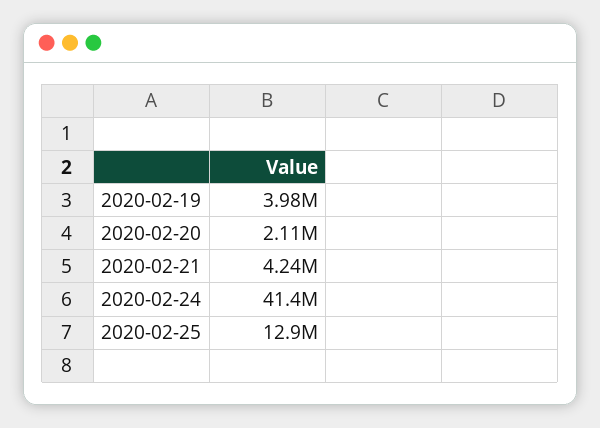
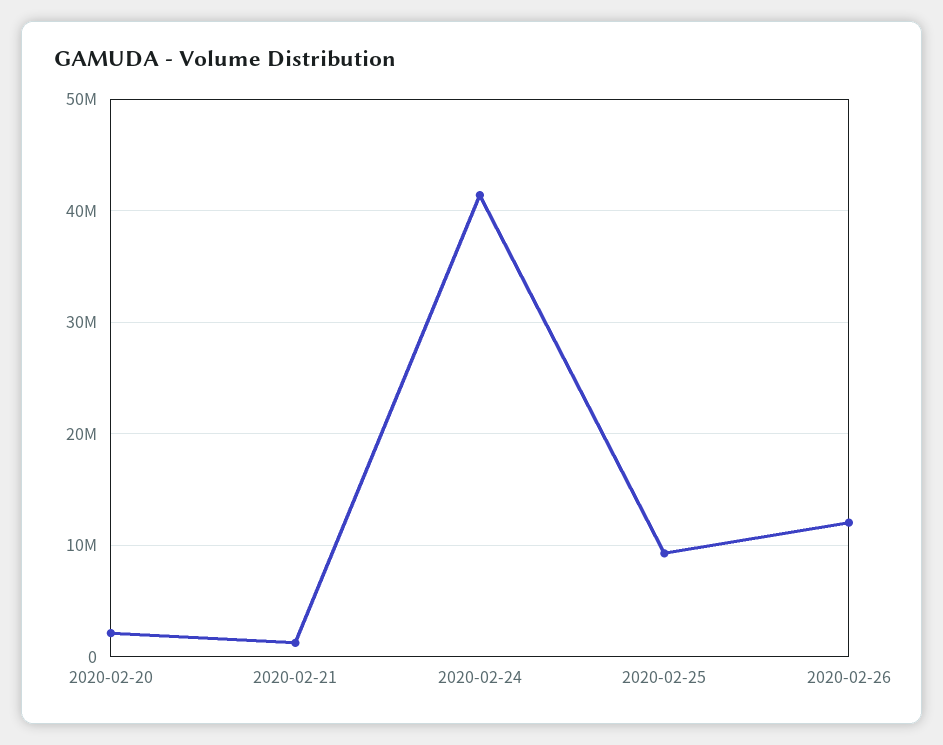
2020-02-19: 3980000 -> none
2020-02-21: 4240000 -> 1000000
2020-02-25: 12900000 -> 9000000
2020-02-26: none -> 12000000

